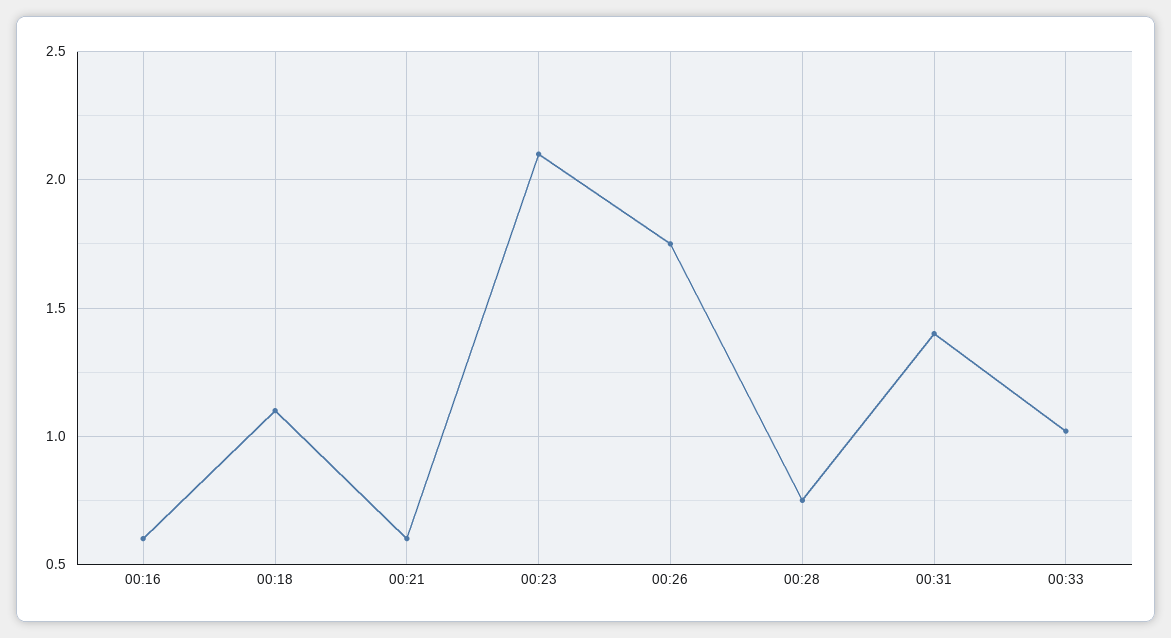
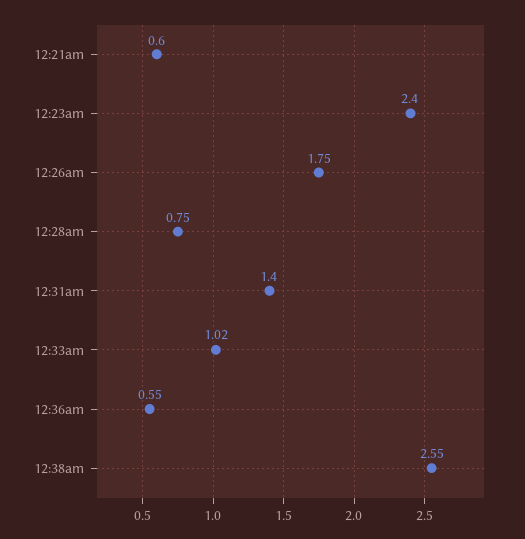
00:16: 0.6 -> none
00:18: 1.1 -> none
00:23: 2.1 -> 2.4
12:36am: none -> 0.55
12:38am: none -> 2.55

